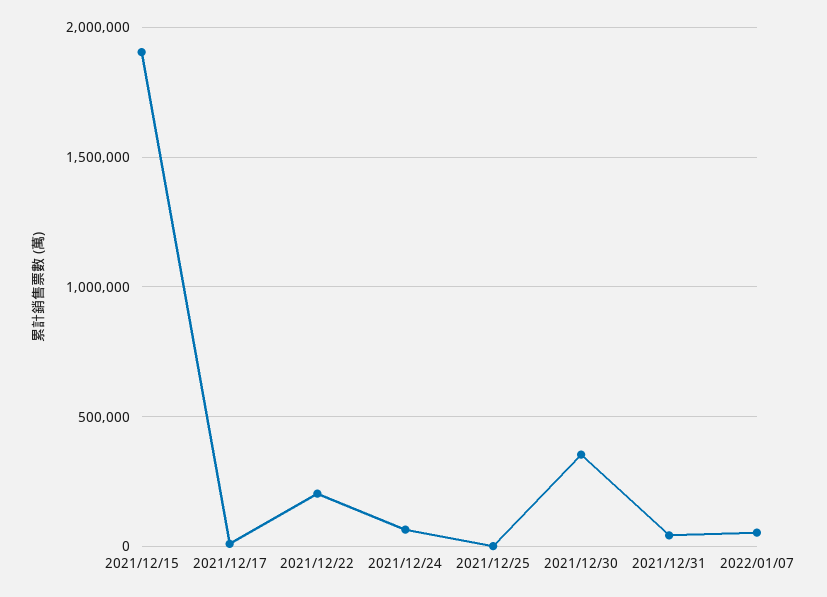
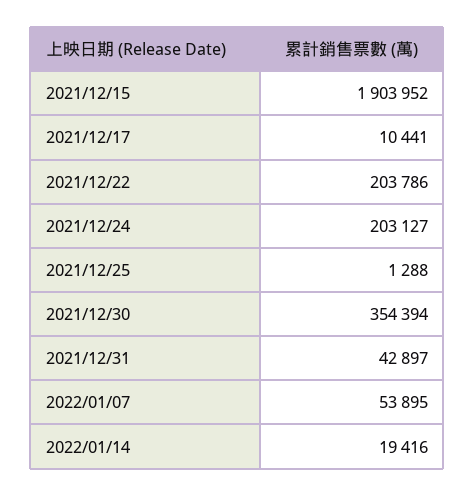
2021/12/24: 50000 -> 203127
2022/01/14: none -> 19416

